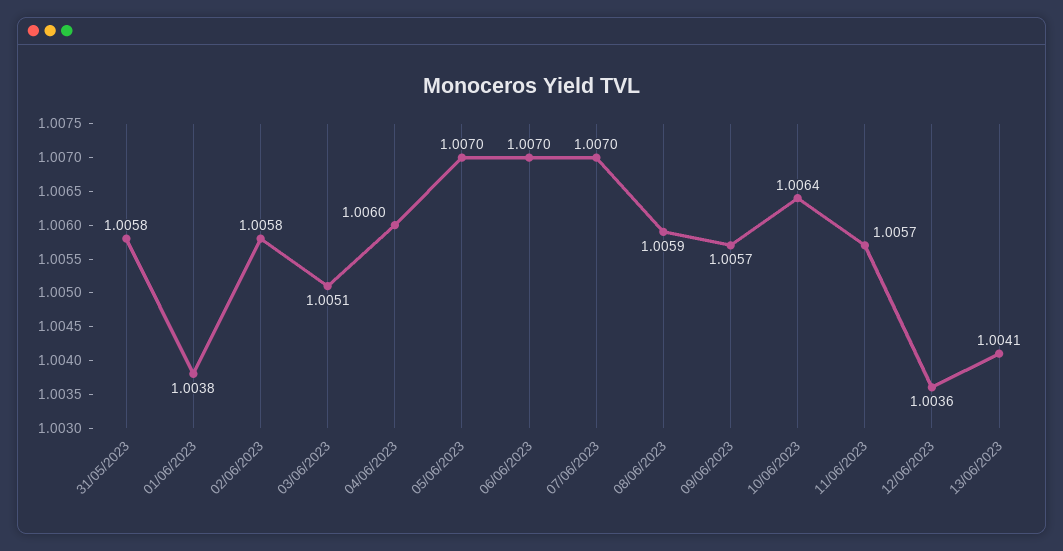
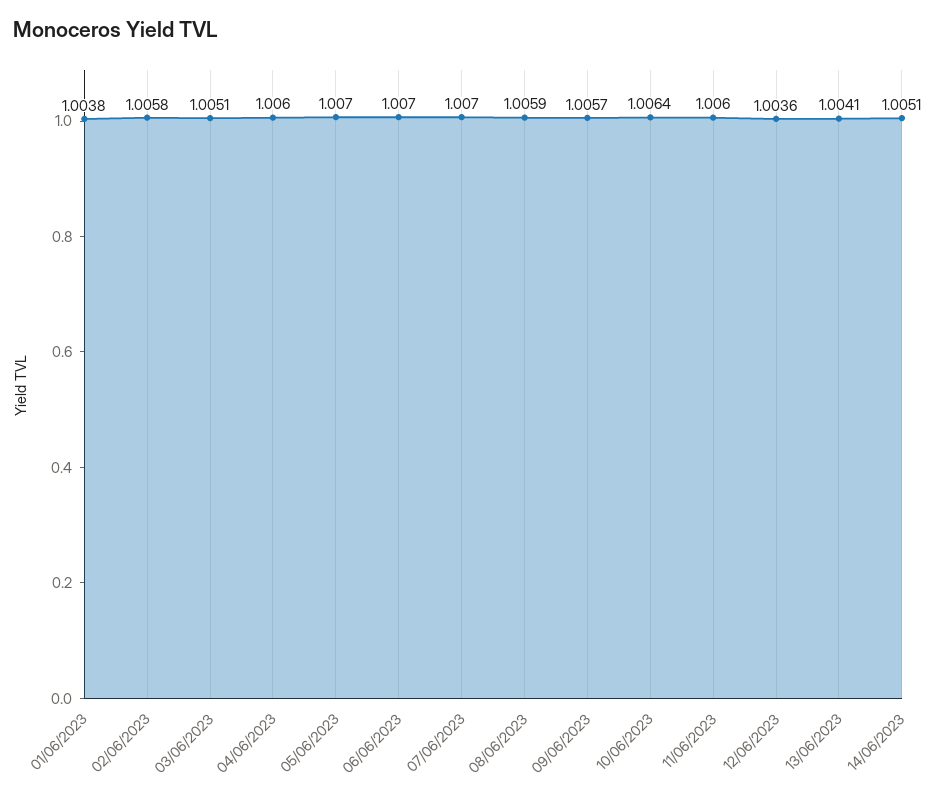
31/05/2023: 1.0058 -> none
11/06/2023: 1.0057 -> 1.006
14/06/2023: none -> 1.0051

